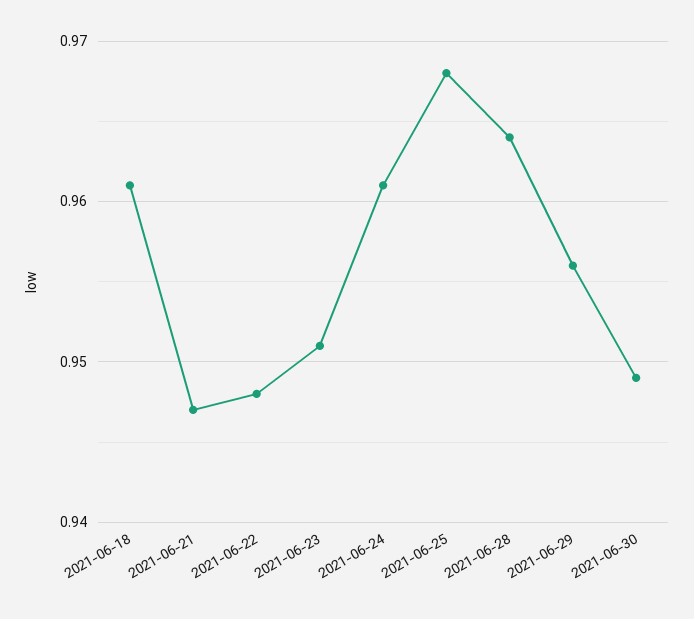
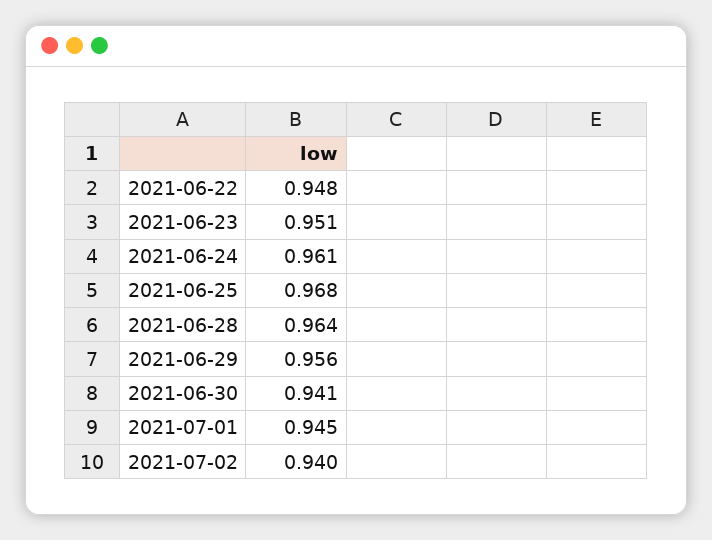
2021-06-18: 0.961 -> none
2021-06-21: 0.947 -> none
2021-06-30: 0.949 -> 0.941
2021-07-01: none -> 0.945
2021-07-02: none -> 0.94

